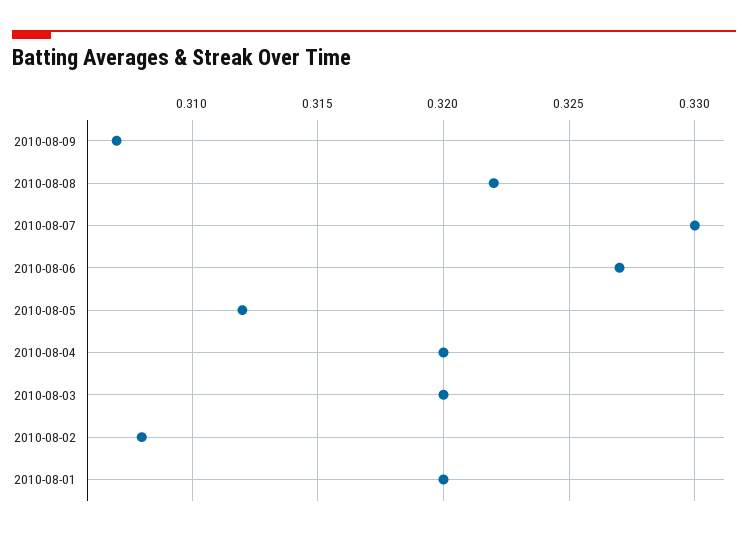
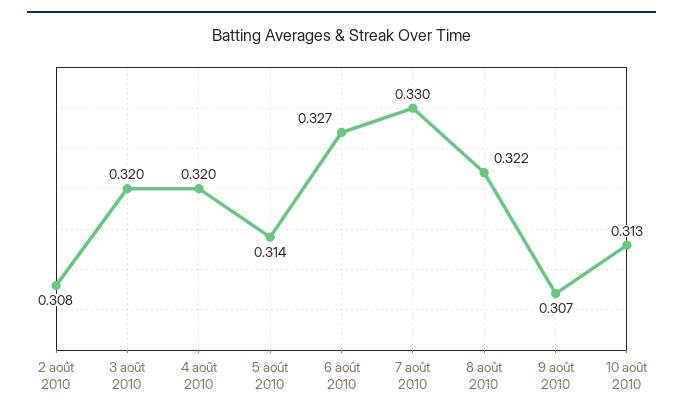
2010-08-05: 0.312 -> 0.314
2010-08-01: 0.32 -> none
10 août 2010: none -> 0.313

